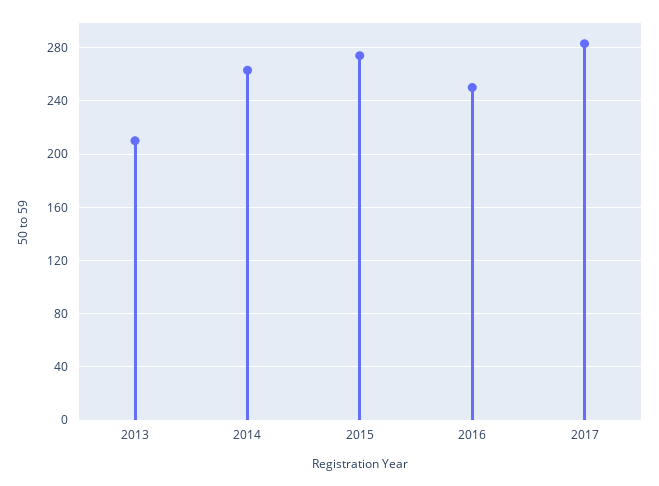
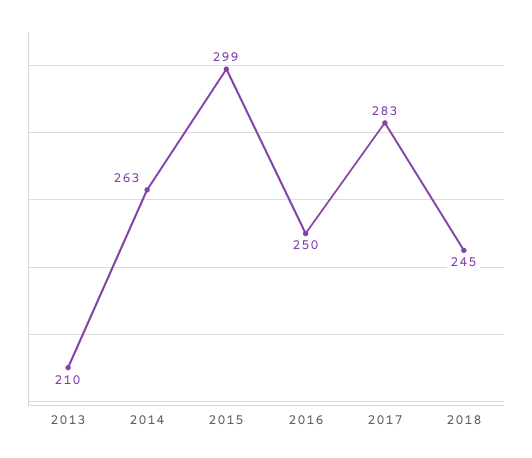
2015: 275 -> 299
2018: none -> 245

